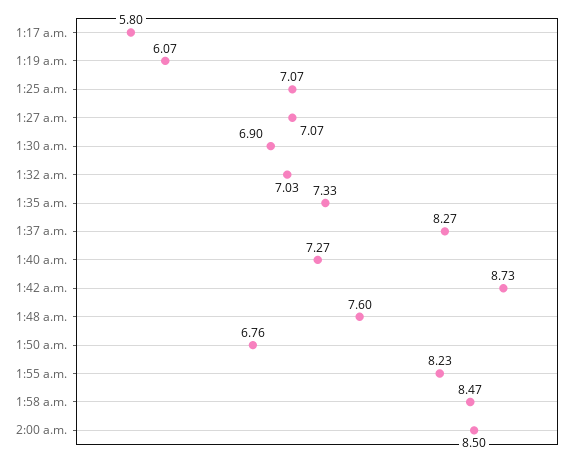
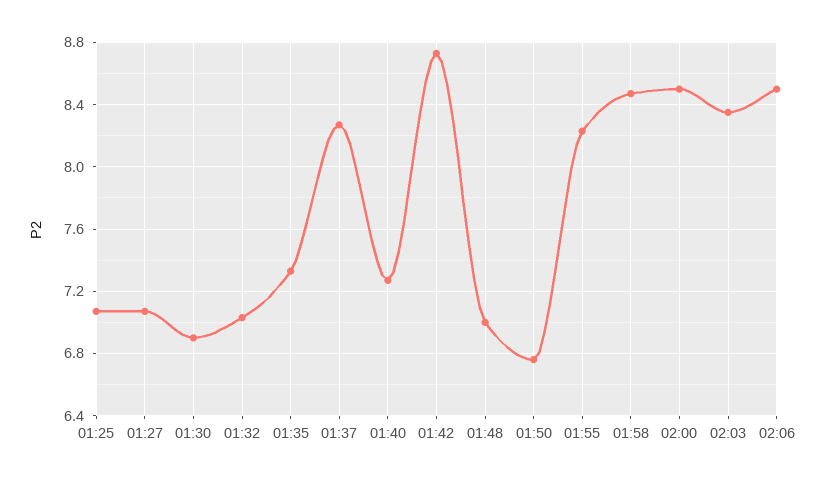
1:17 a.m.: 5.8 -> none
1:19 a.m.: 6.07 -> none
1:48 a.m.: 7.6 -> 7
02:03: none -> 8.35
02:06: none -> 8.5

